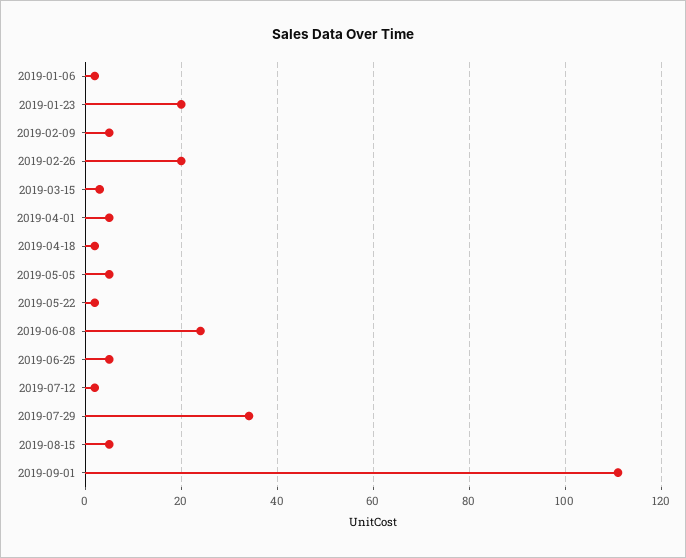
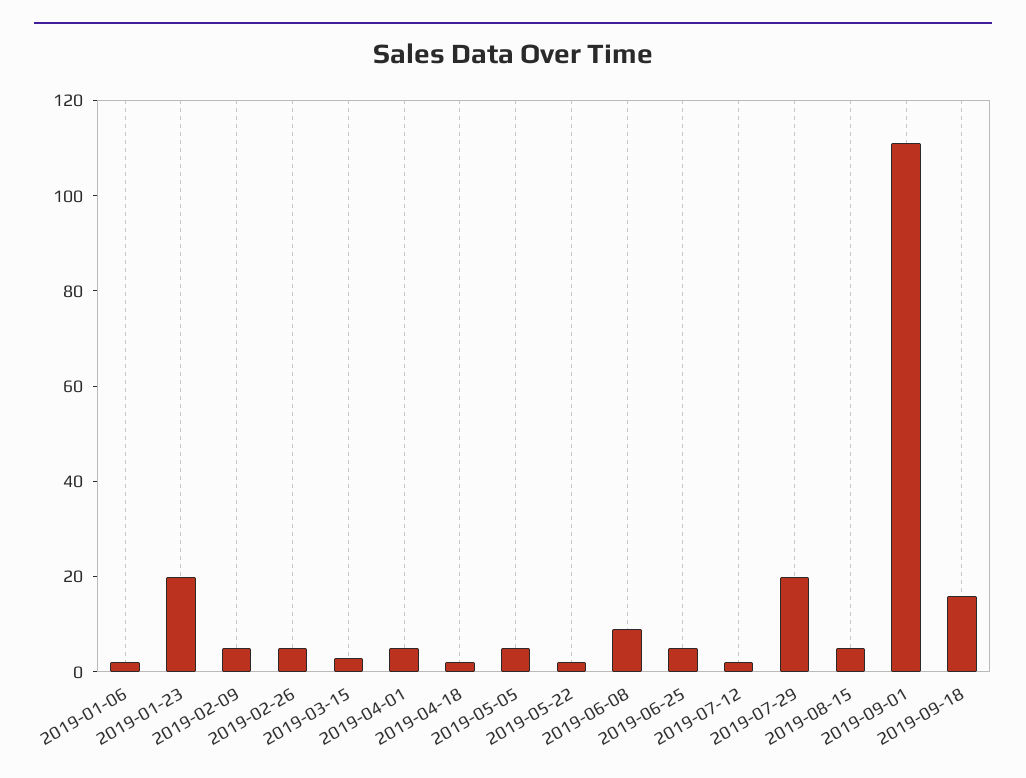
2019-02-26: 20 -> 5
2019-06-08: 24 -> 10
2019-07-29: 34 -> 20
2019-09-18: none -> 15

